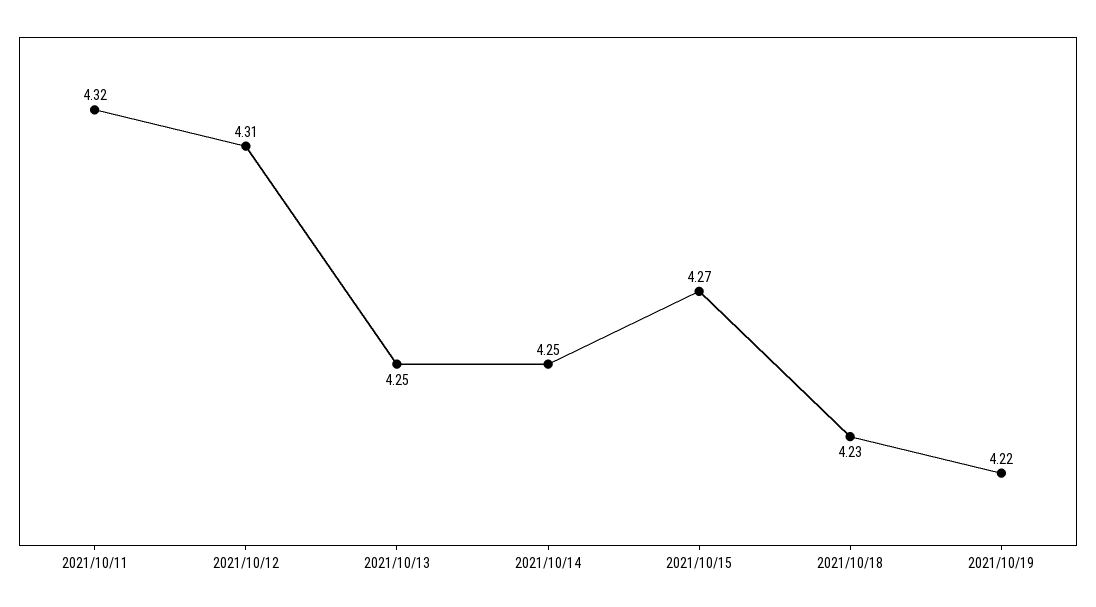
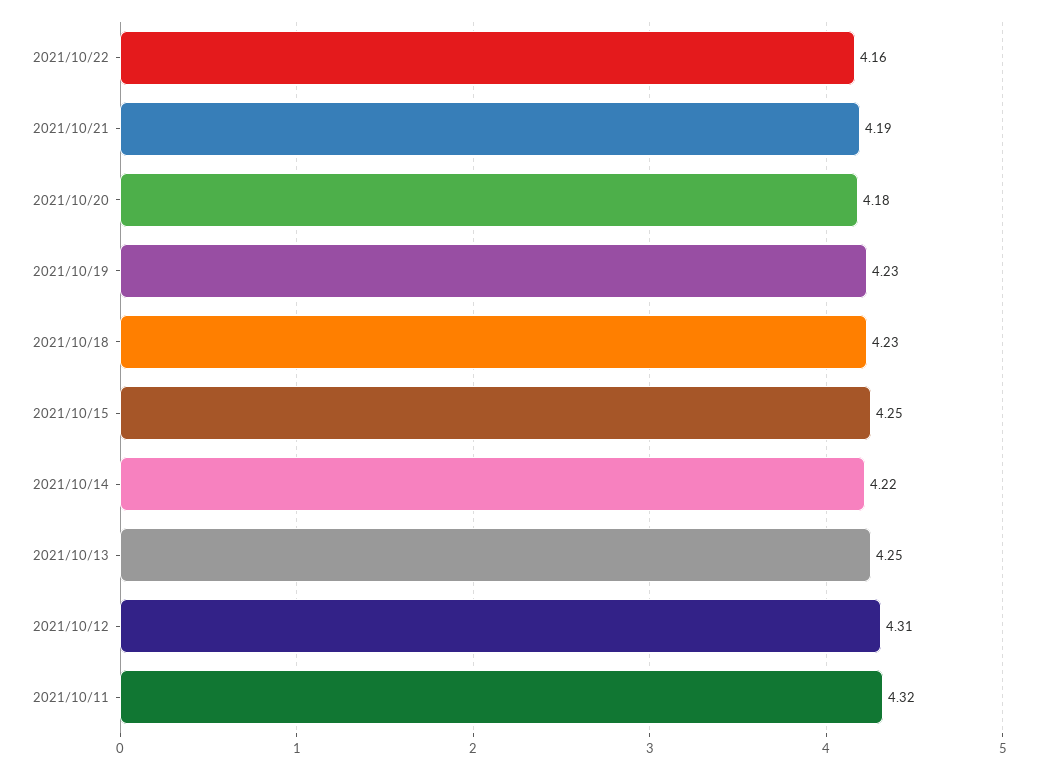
2021/10/14: 4.25 -> 4.22
2021/10/15: 4.27 -> 4.25
2021/10/19: 4.22 -> 4.23
2021/10/22: none -> 4.16
2021/10/21: none -> 4.19
2021/10/20: none -> 4.18

